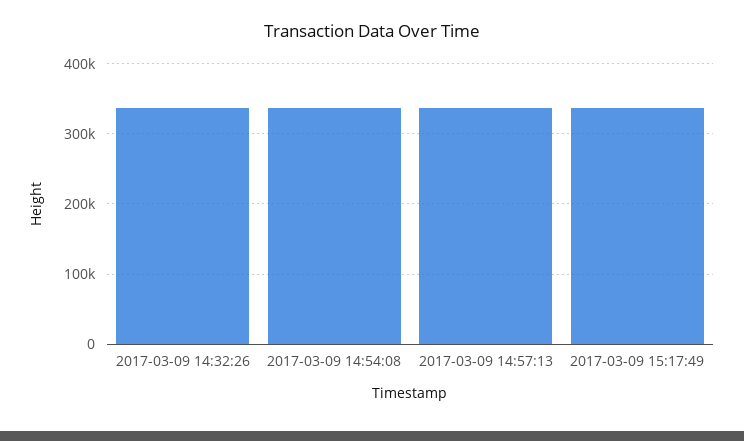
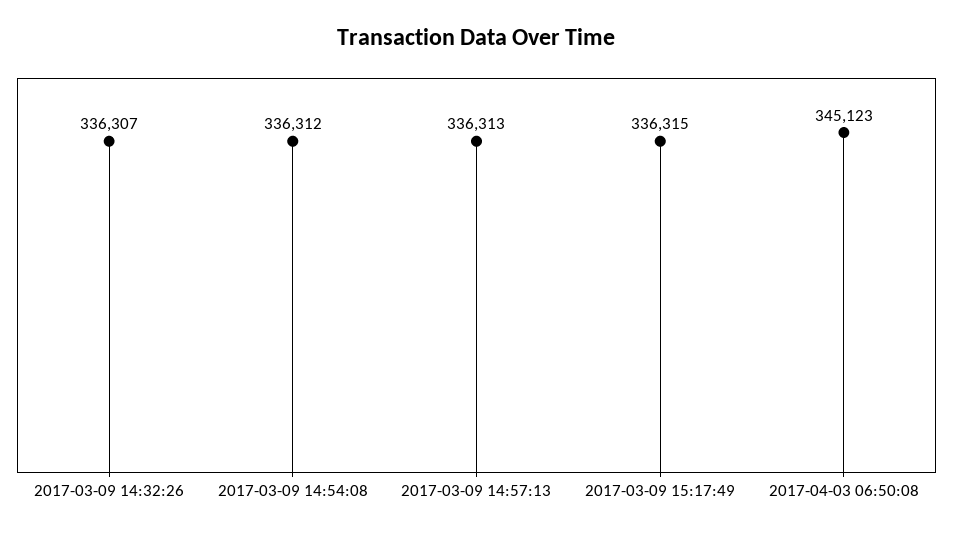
2017-04-03 06:50:08: none -> 345123

